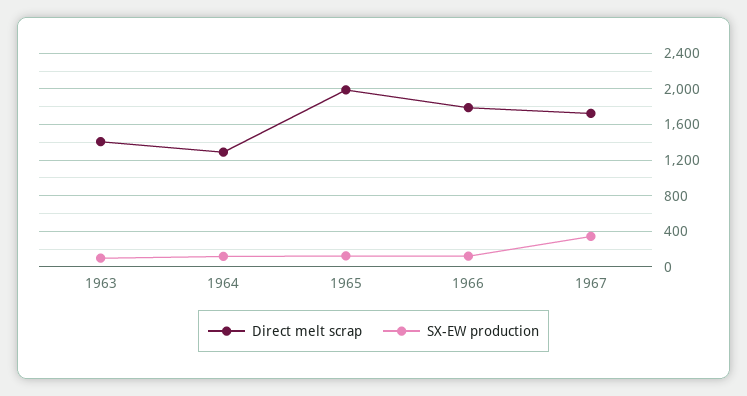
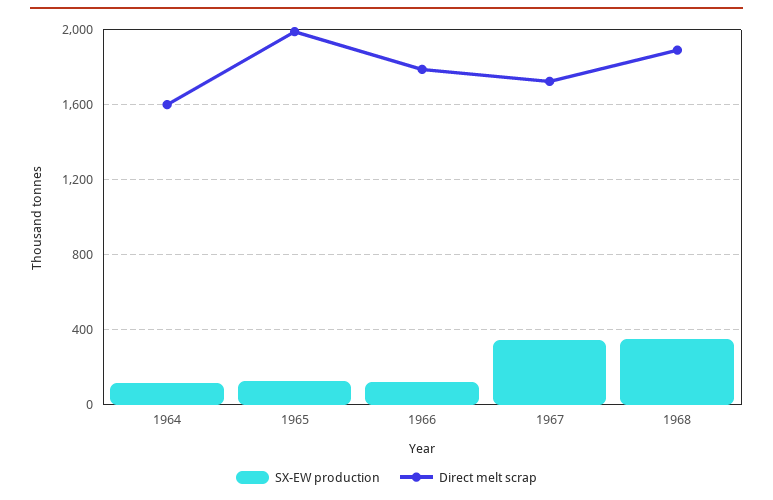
Direct melt scrap, 1963: 1400 -> none
SX-EW production, 1963: 100 -> none
Direct melt scrap, 1964: 1300 -> 1600
SX-EW production, 1968: none -> 350
Direct melt scrap, 1968: none -> 1900

